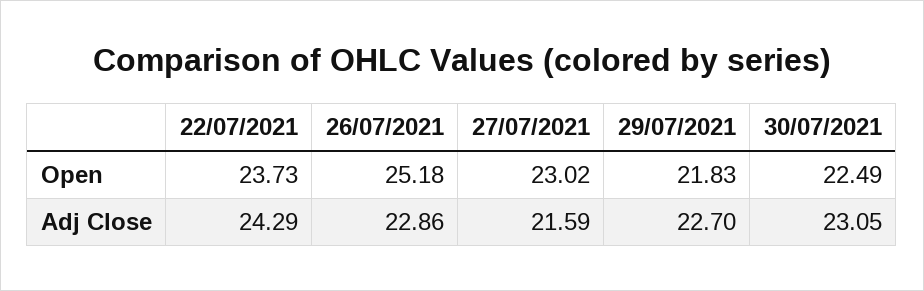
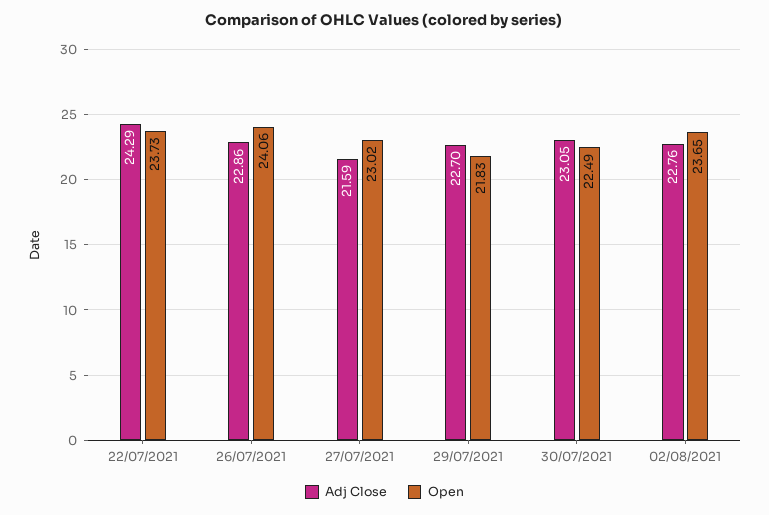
Open, 26/07/2021: 25.18 -> 24.06
Adj Close, 02/08/2021: none -> 22.76
Open, 02/08/2021: none -> 23.65

